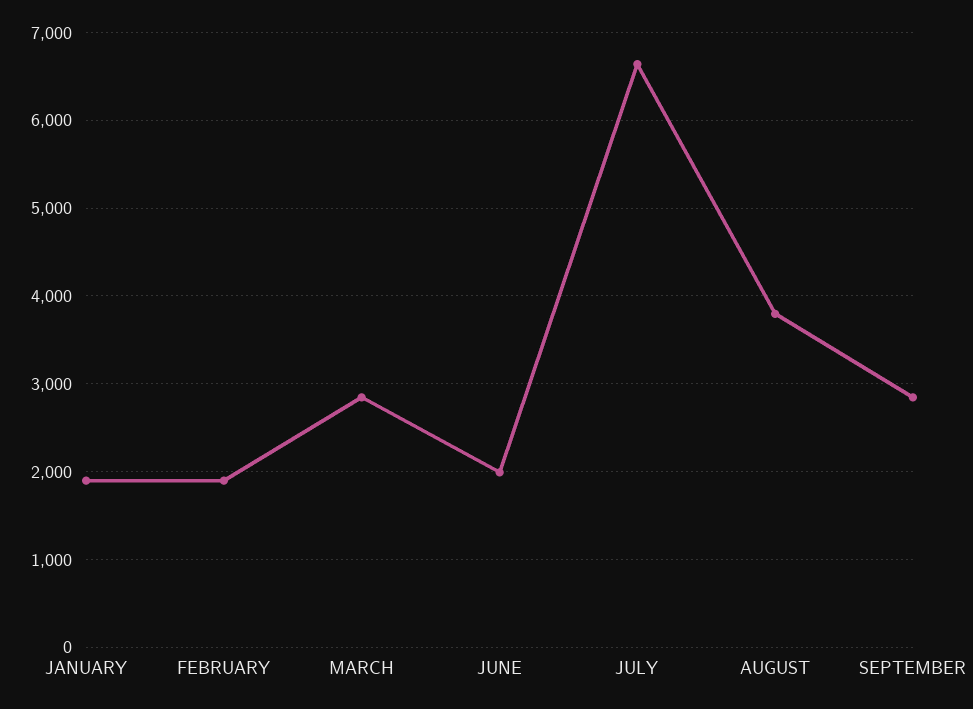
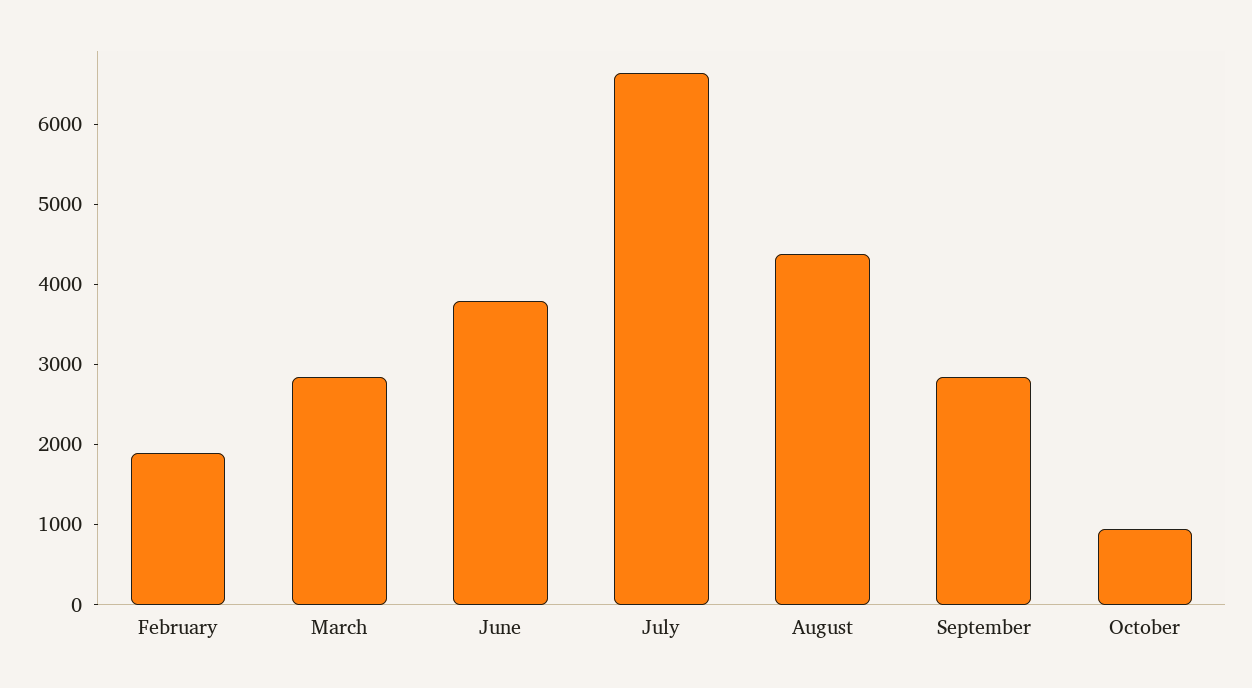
JANUARY: 1900 -> none
JUNE: 2000 -> 3800
AUGUST: 3800 -> 4400
October: none -> 1000

